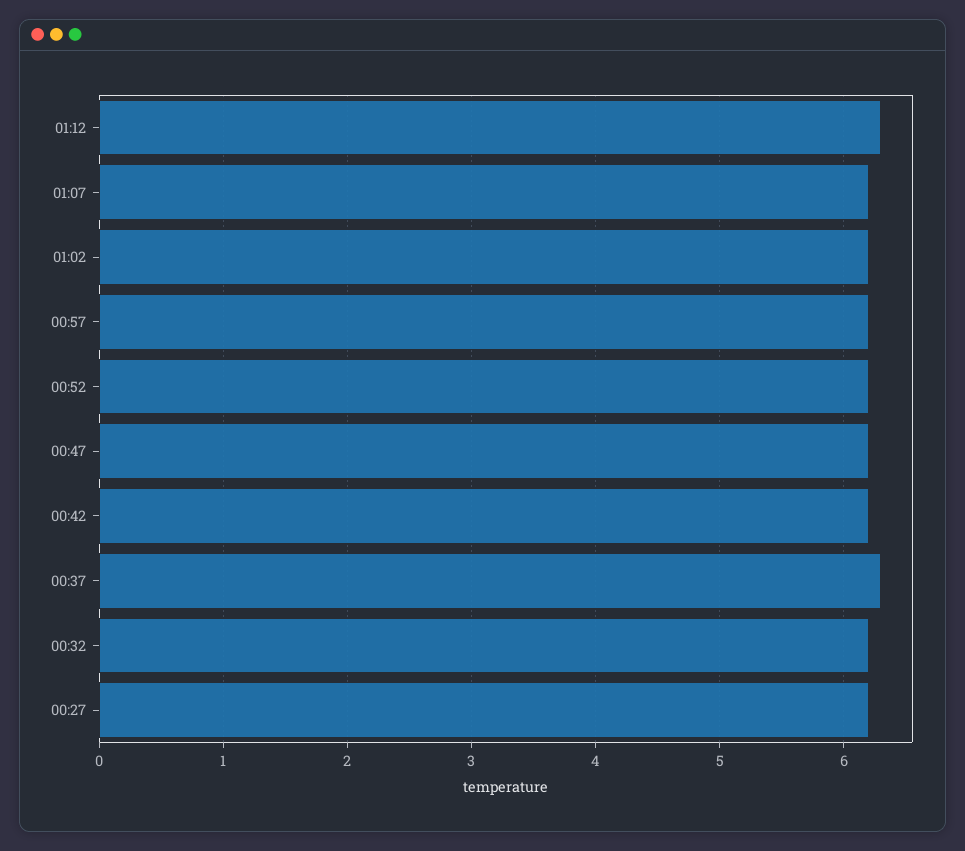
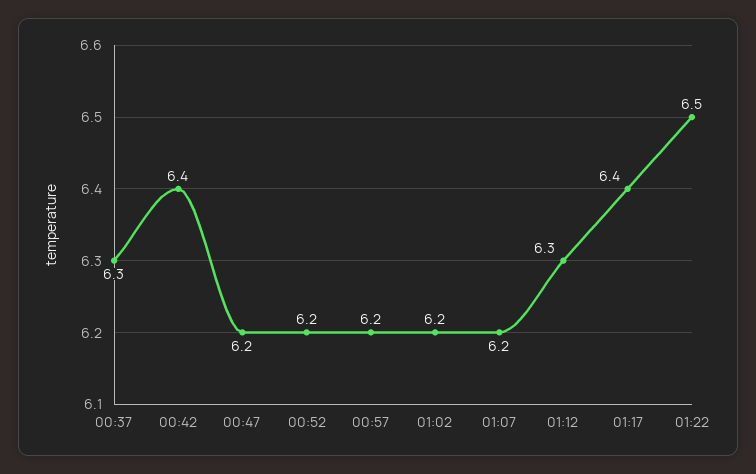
00:42: 6.2 -> 6.4
00:32: 6.2 -> none
00:27: 6.2 -> none
01:17: none -> 6.4
01:22: none -> 6.5

